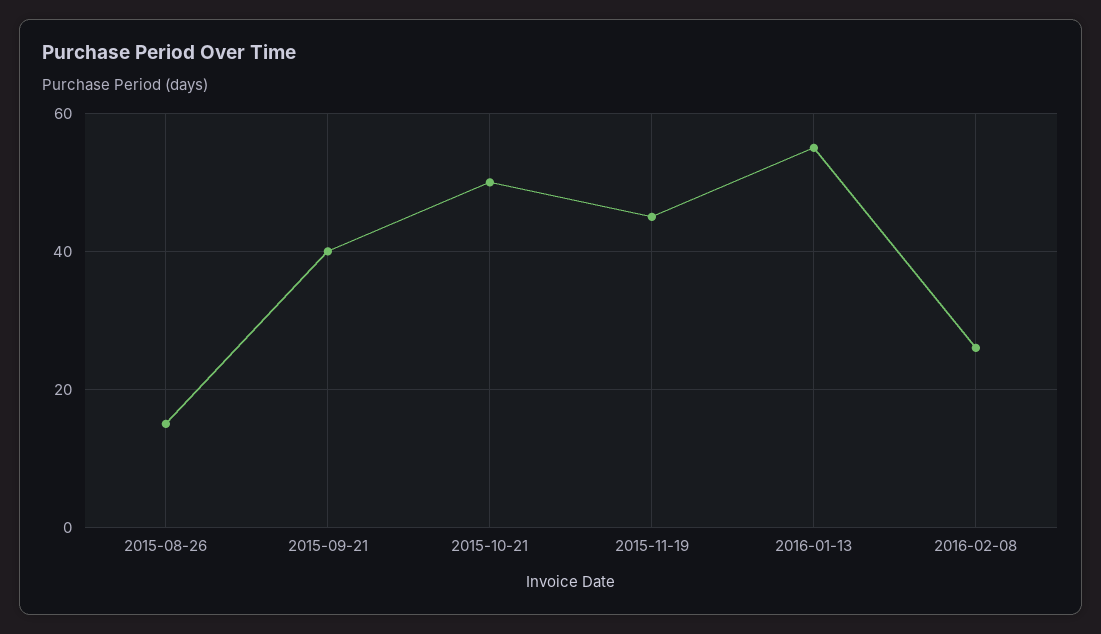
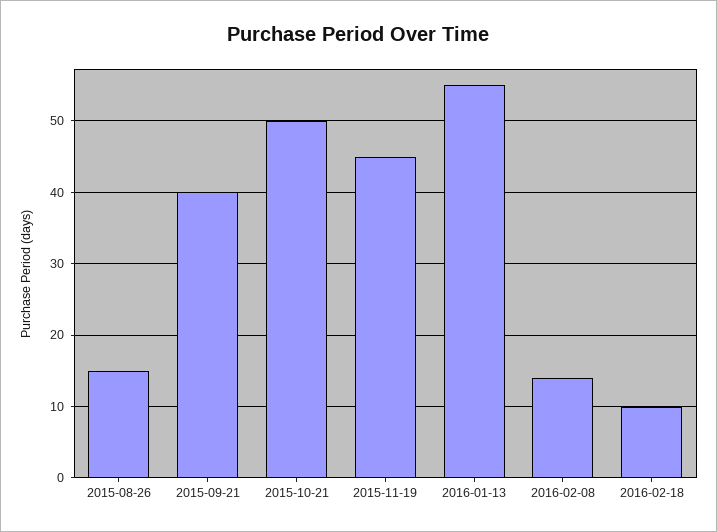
2016-02-08: 25 -> 14
2016-02-18: none -> 10

